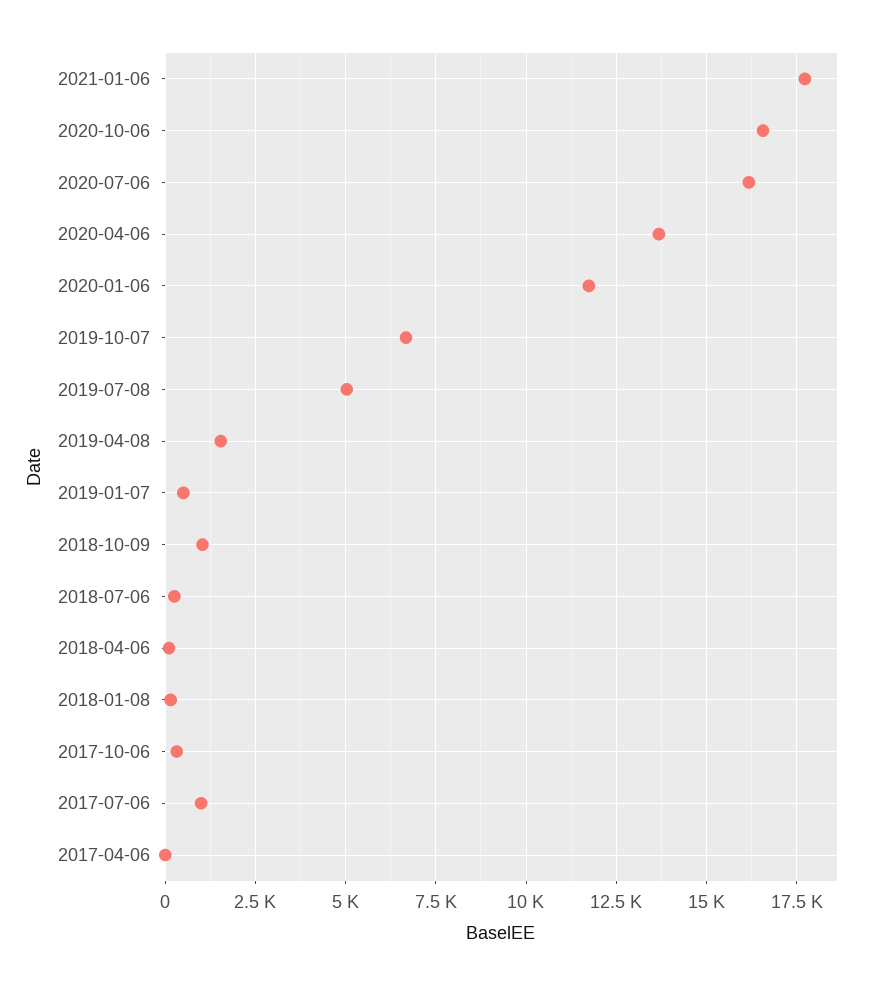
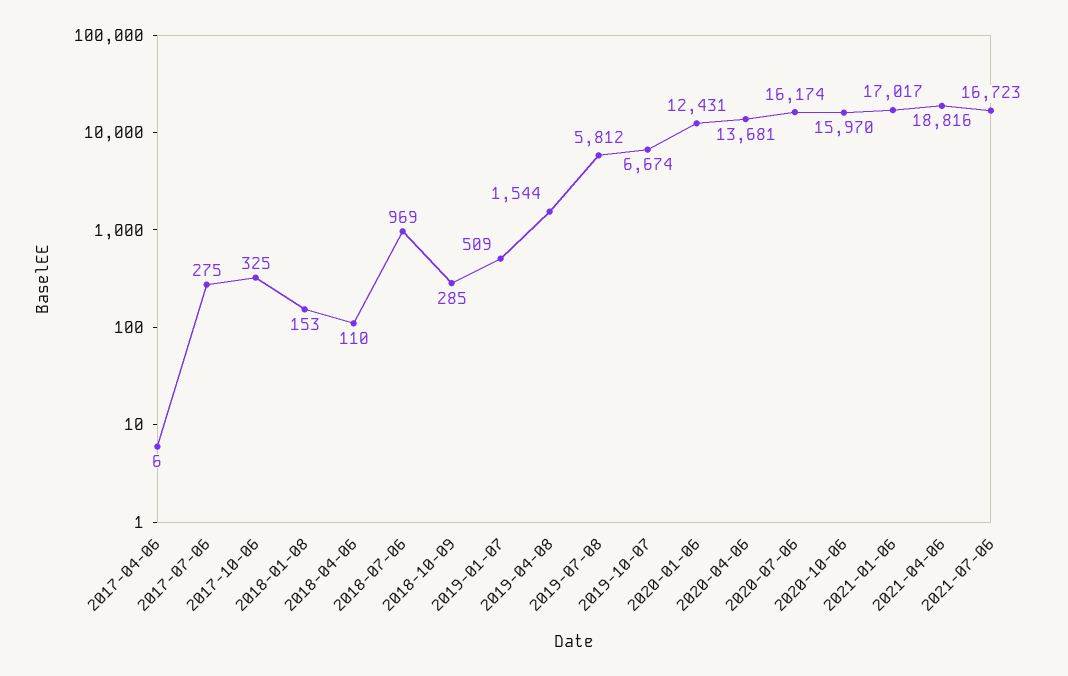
2021-01-06: 17750 -> 17017
2020-10-06: 16500 -> 15970
2020-01-06: 11750 -> 12431
2019-07-08: 5000 -> 5812
2018-10-09: 1000 -> 285
2018-07-06: 250 -> 969
2017-07-06: 1000 -> 275
2021-04-06: none -> 18816
2021-07-06: none -> 16723

